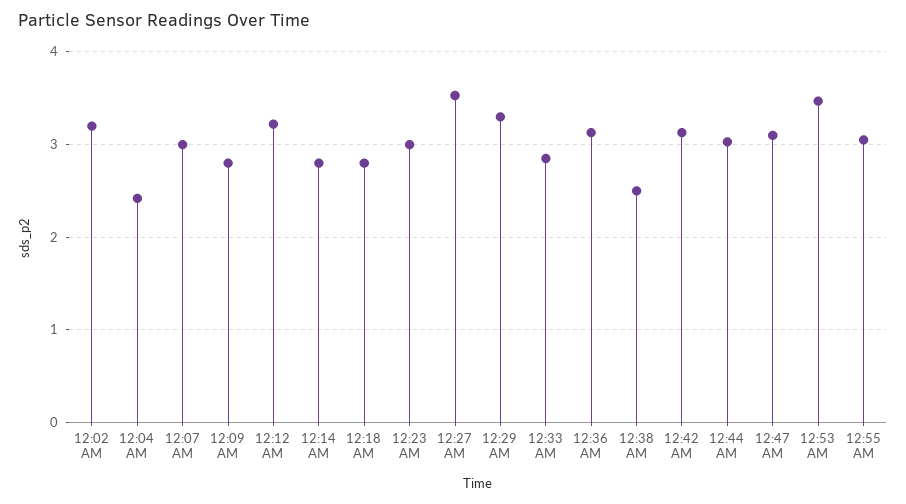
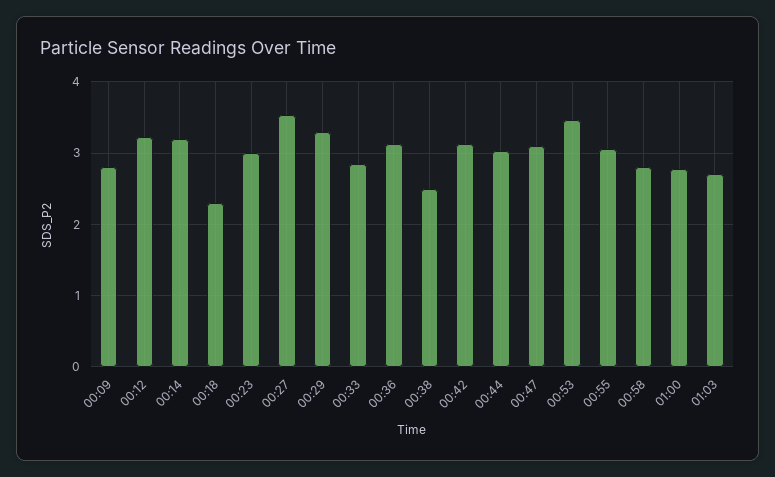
12:02 AM: 3.2 -> none
12:04 AM: 2.4 -> none
12:07 AM: 3 -> none
12:14 AM: 2.8 -> 3.2
12:18 AM: 2.8 -> 2.3
00:58: none -> 2.8
01:00: none -> 2.8
01:03: none -> 2.7

